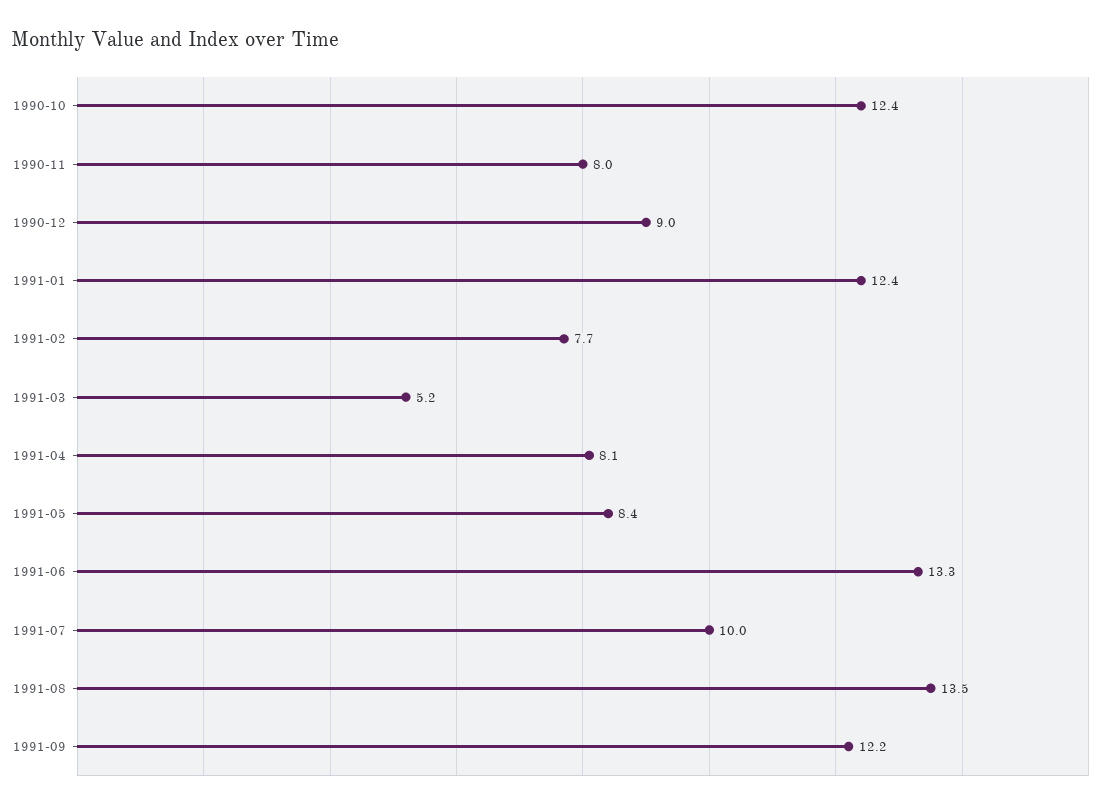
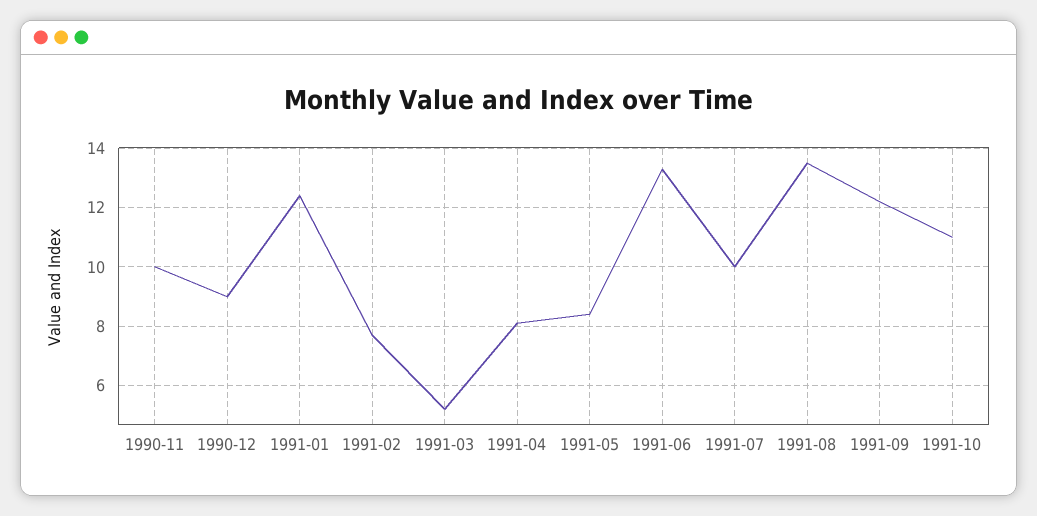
1990-10: 12.4 -> none
1990-11: 8 -> 10
1991-10: none -> 11

